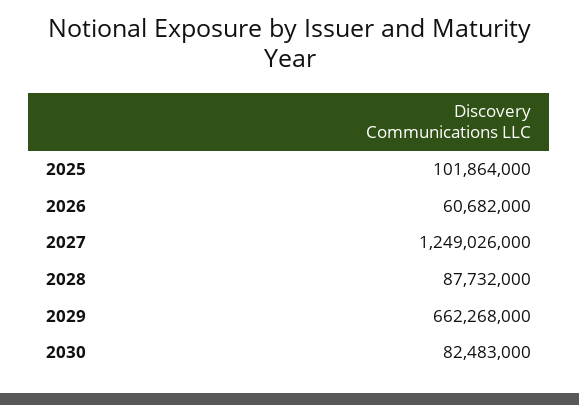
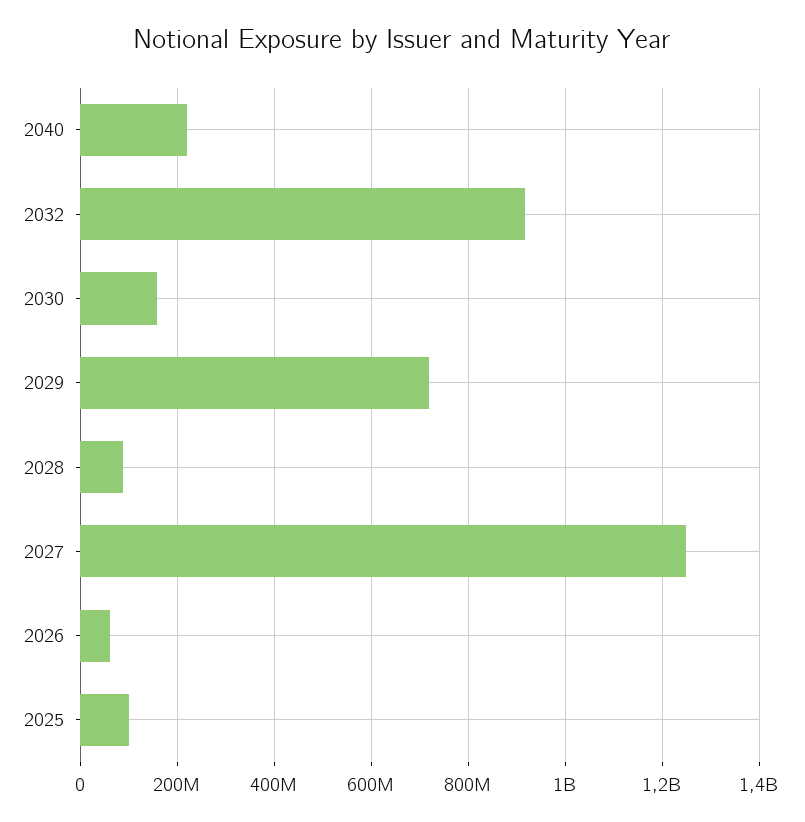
2029: 662268000 -> 720000000
2030: 82483000 -> 160000000
2040: none -> 220000000
2032: none -> 920000000

